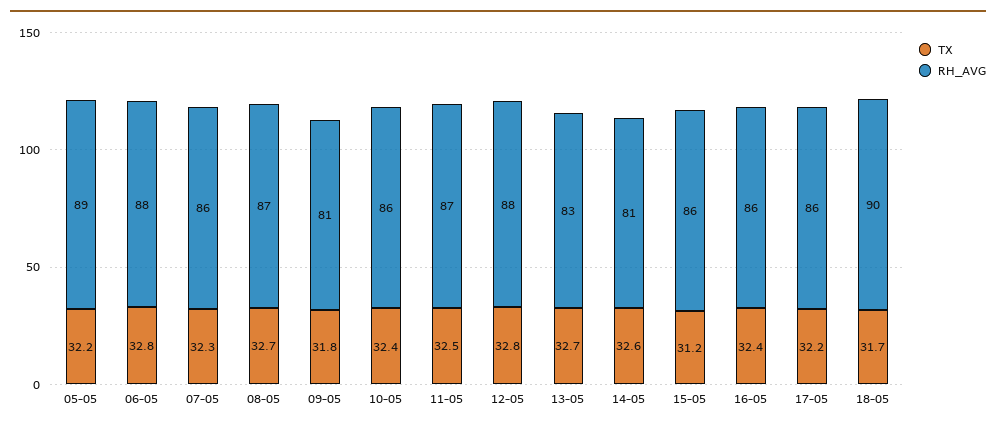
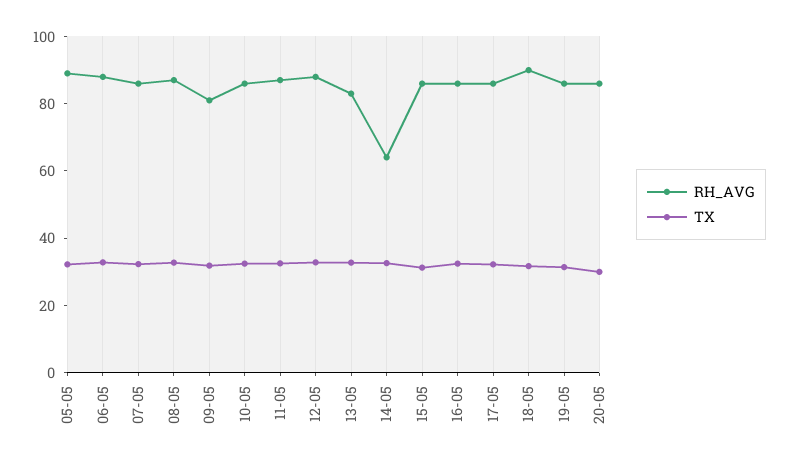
RH_AVG, 14-05: 81 -> 65
RH_AVG, 19-05: none -> 85
TX, 19-05: none -> 30
RH_AVG, 20-05: none -> 85
TX, 20-05: none -> 30

